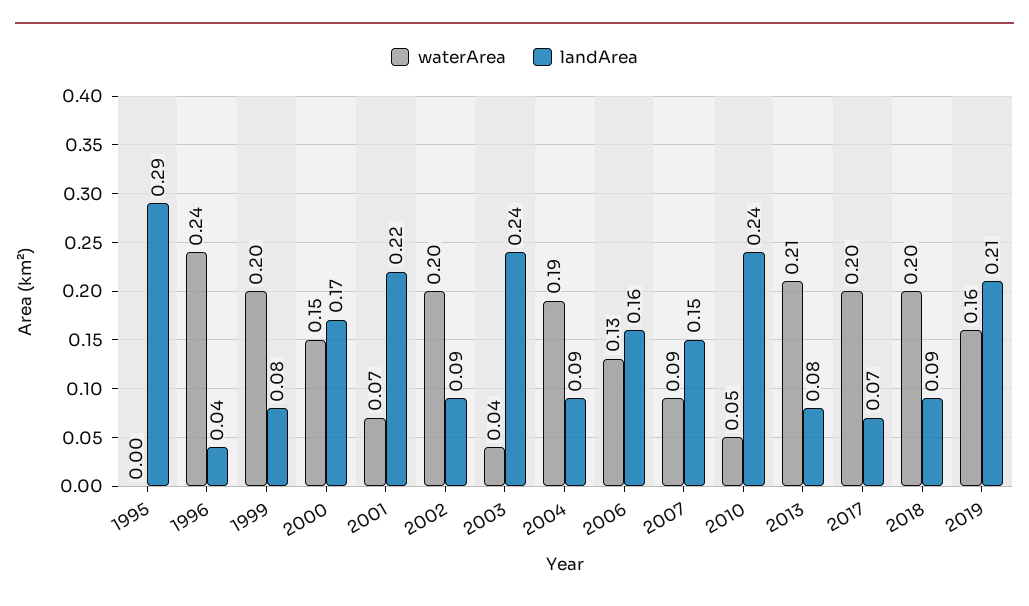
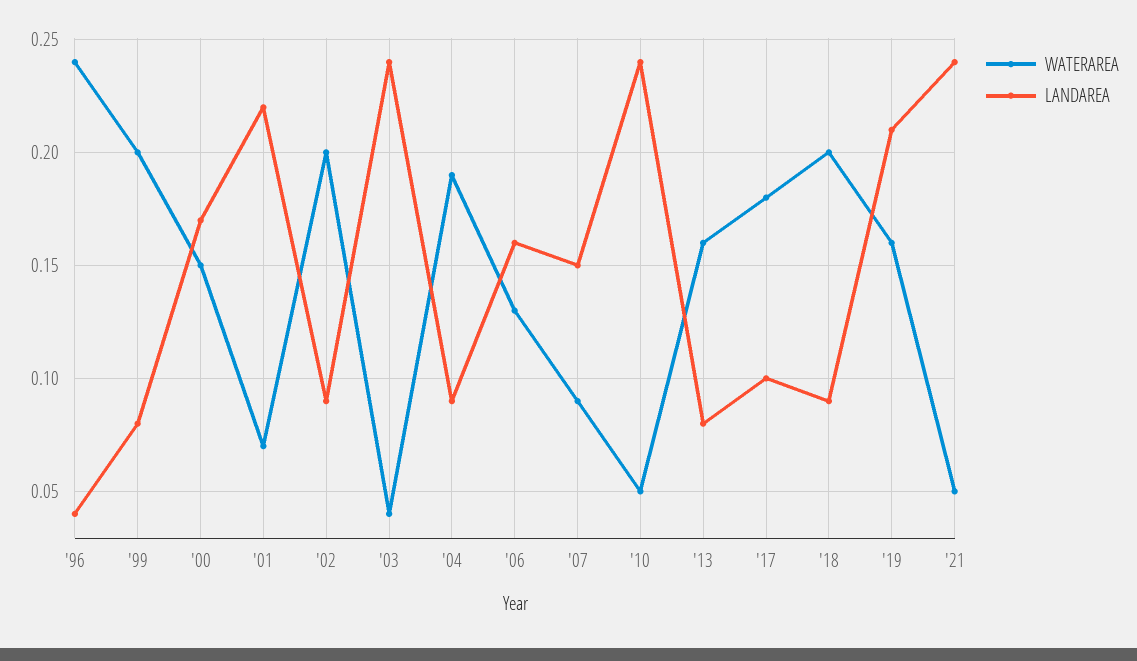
waterArea, 1995: 0 -> none
landArea, 1995: 0.29 -> none
waterArea, 2013: 0.21 -> 0.16
waterArea, 2017: 0.2 -> 0.18
landArea, 2017: 0.07 -> 0.1
waterArea, '21: none -> 0.05
landArea, '21: none -> 0.24

